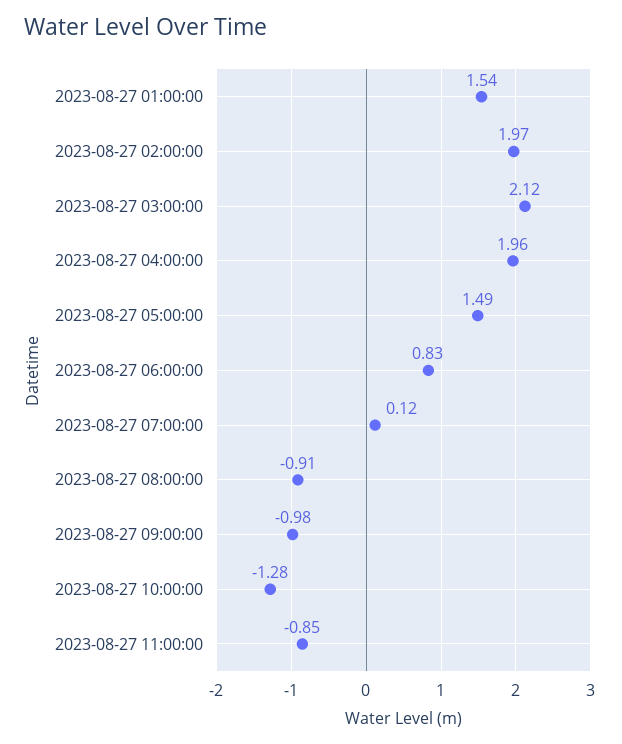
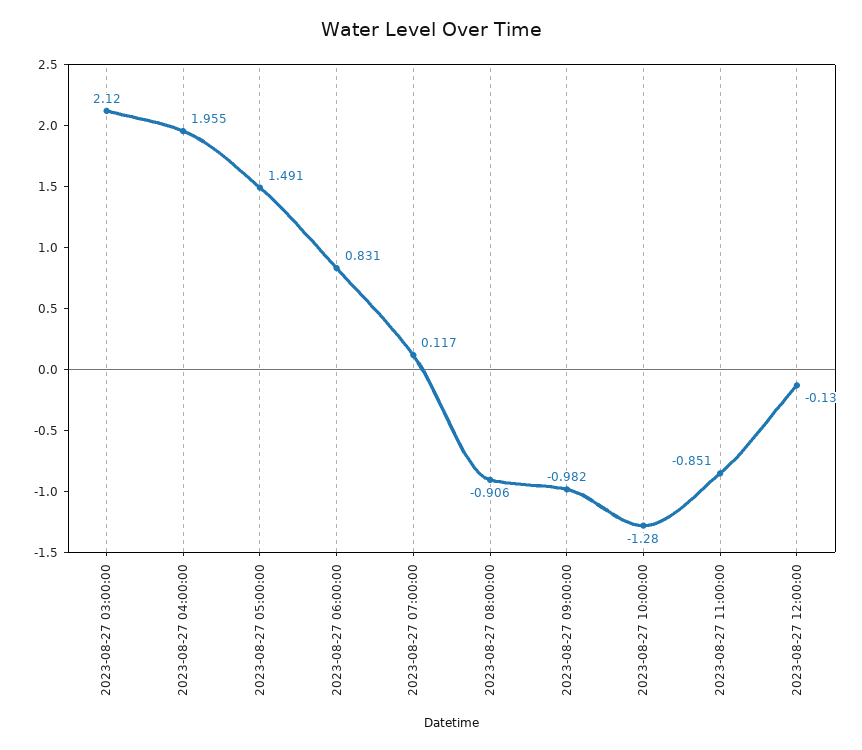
2023-08-27 01:00:00: 1.54 -> none
2023-08-27 02:00:00: 1.97 -> none
2023-08-27 12:00:00: none -> -0.13

